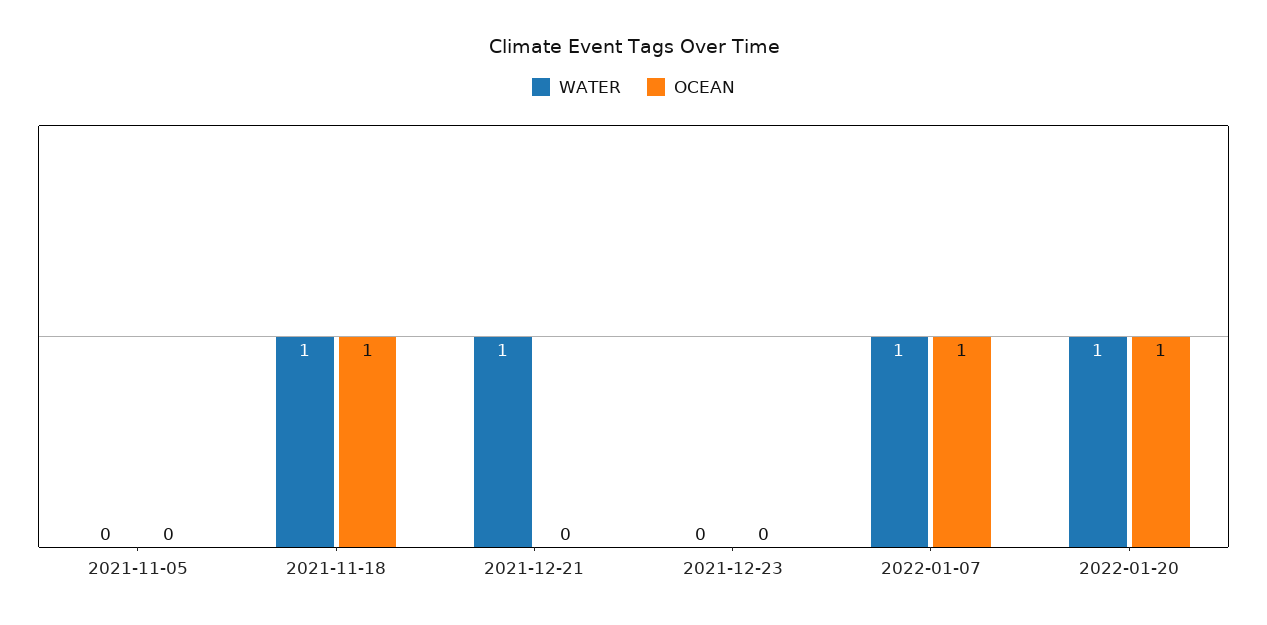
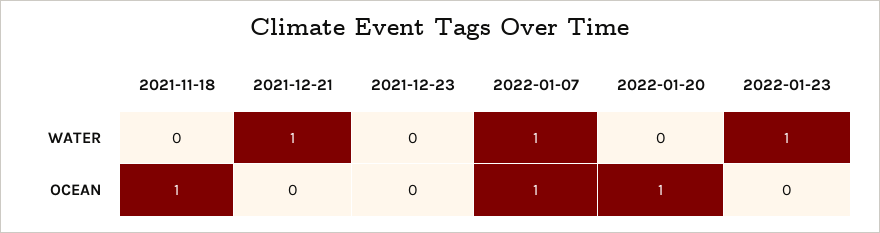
WATER, 2021-11-05: 0 -> none
OCEAN, 2021-11-05: 0 -> none
WATER, 2021-11-18: 1 -> 0
WATER, 2022-01-20: 1 -> 0
WATER, 2022-01-23: none -> 1
OCEAN, 2022-01-23: none -> 0

